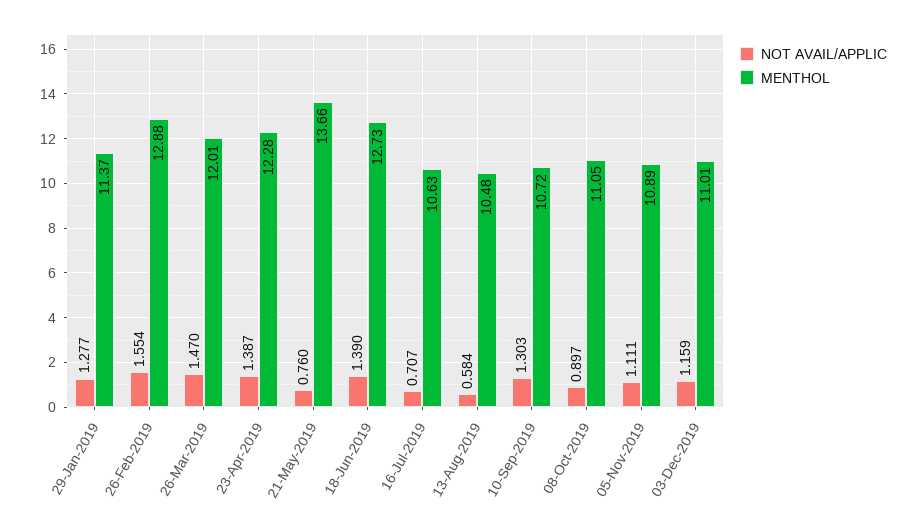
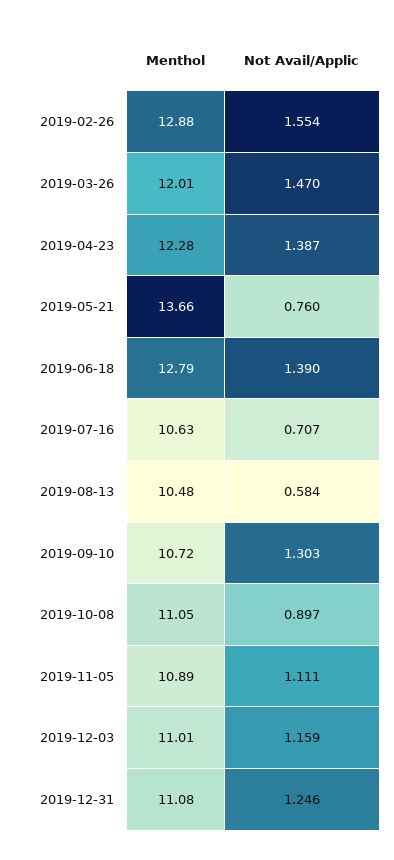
NOT AVAIL/APPLIC, 29-Jan-2019: 1.277 -> none
MENTHOL, 29-Jan-2019: 11.37 -> none
MENTHOL, 18-Jun-2019: 12.73 -> 12.79
MENTHOL, 2019-12-31: none -> 11.08
NOT AVAIL/APPLIC, 2019-12-31: none -> 1.246

